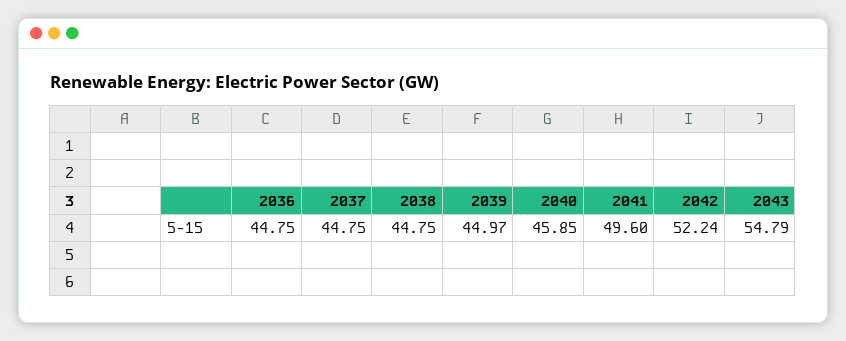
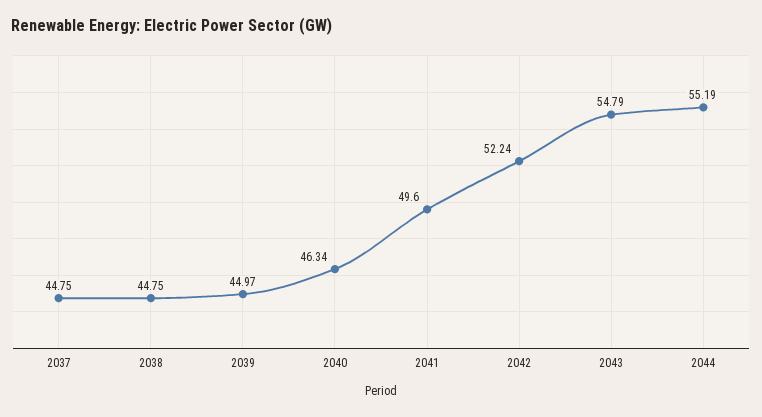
2036: 44.75 -> none
2040: 45.85 -> 46.34
2044: none -> 55.19

